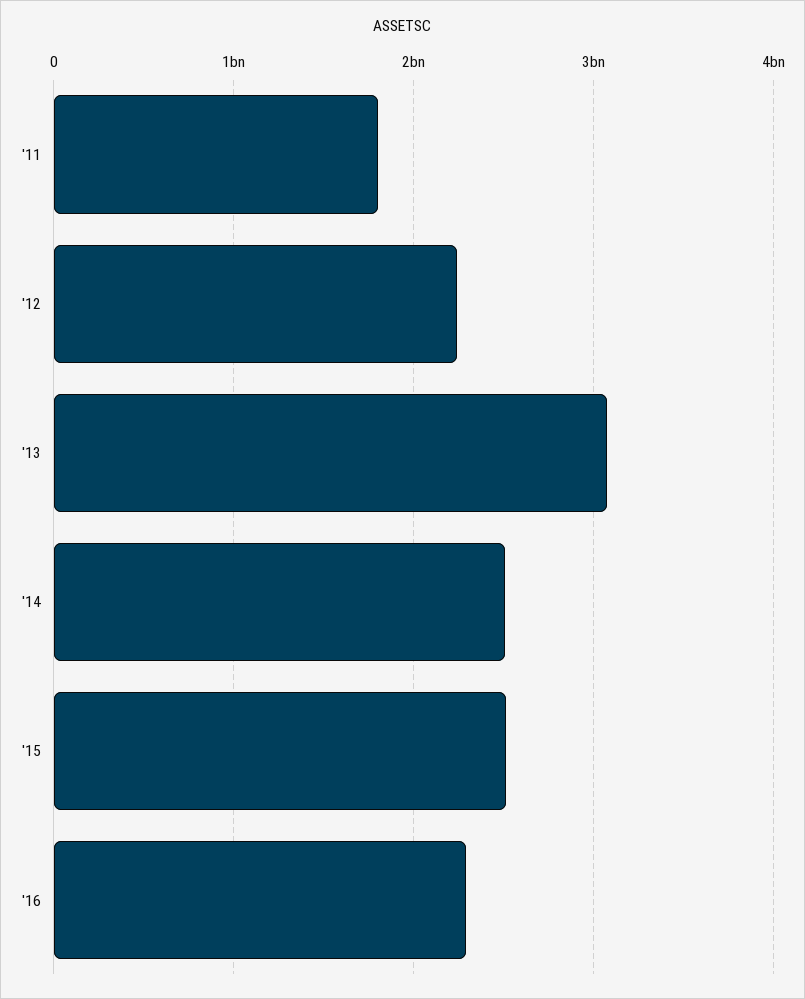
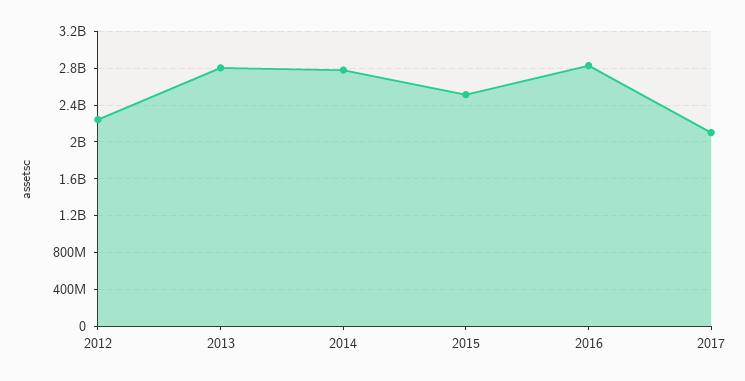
'11: 1800000000 -> none
'13: 3100000000 -> 2800000000
'14: 2500000000 -> 2800000000
'16: 2300000000 -> 2800000000
2017: none -> 2100000000

